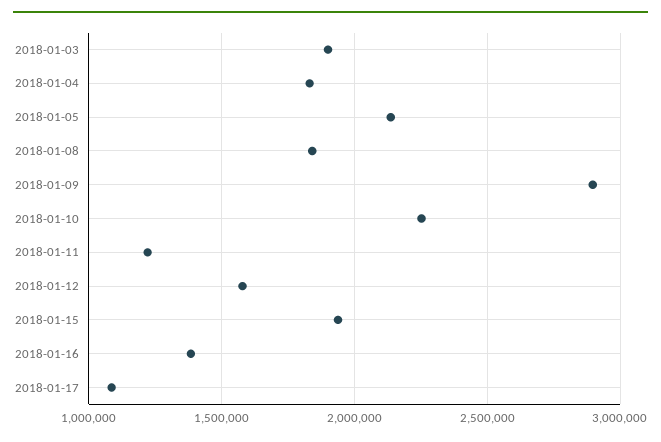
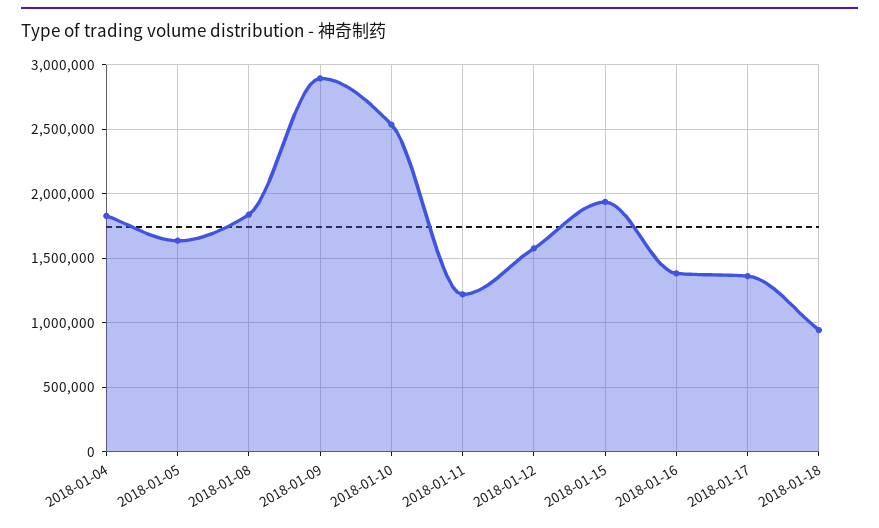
2018-01-03: 1900000 -> none
2018-01-05: 2150000 -> 1650000
2018-01-10: 2250000 -> 2550000
2018-01-17: 1100000 -> 1350000
2018-01-18: none -> 950000

